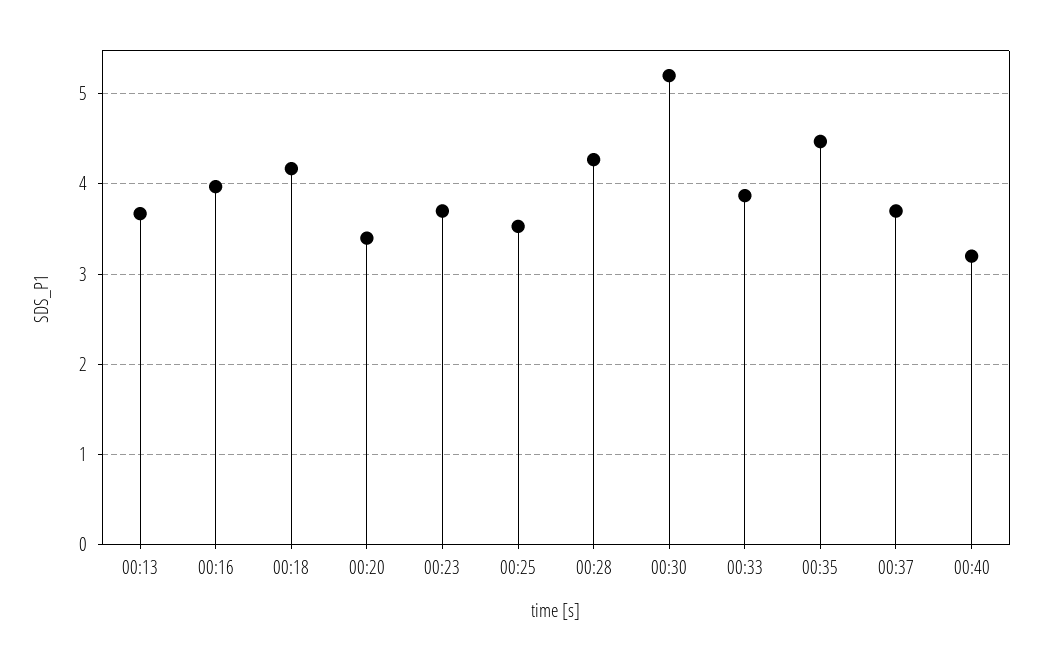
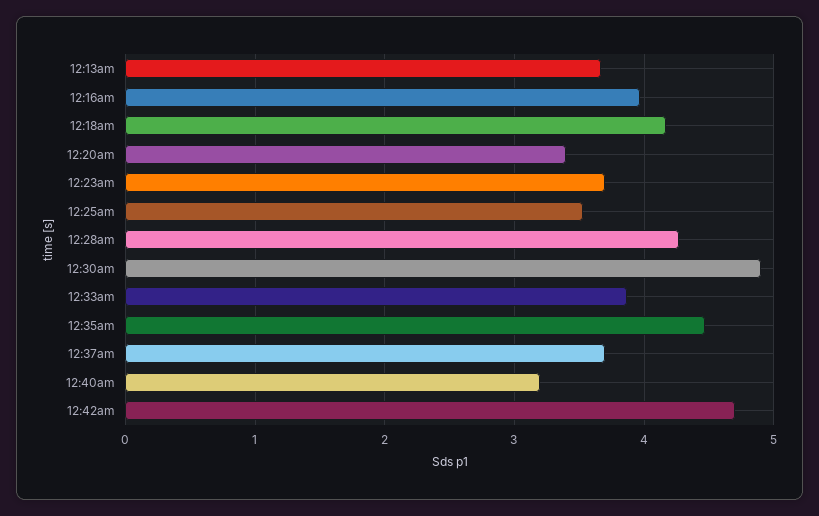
00:30: 5.2 -> 4.9
12:42am: none -> 4.7

